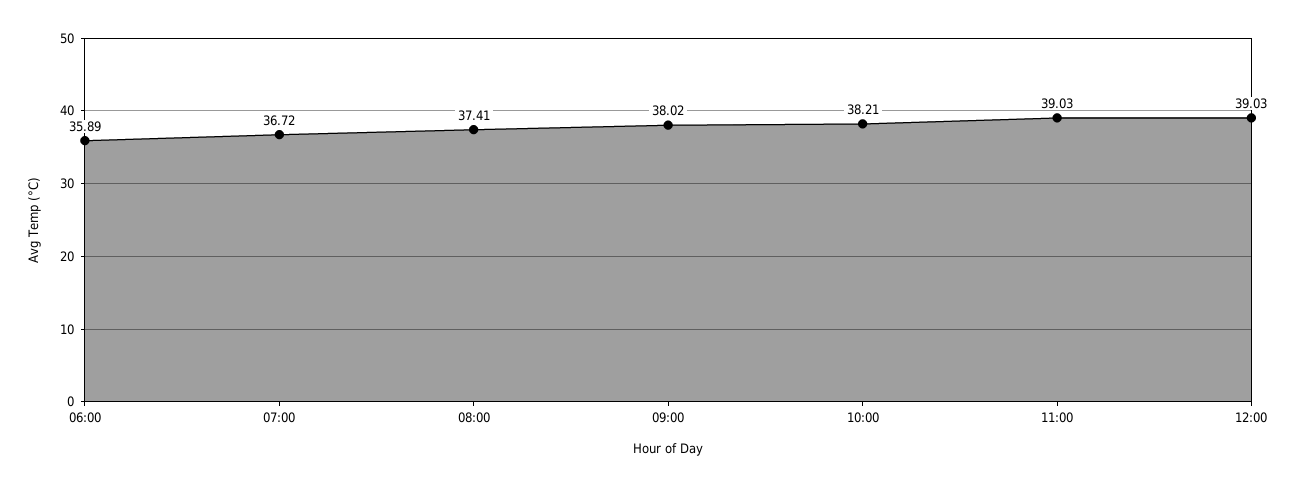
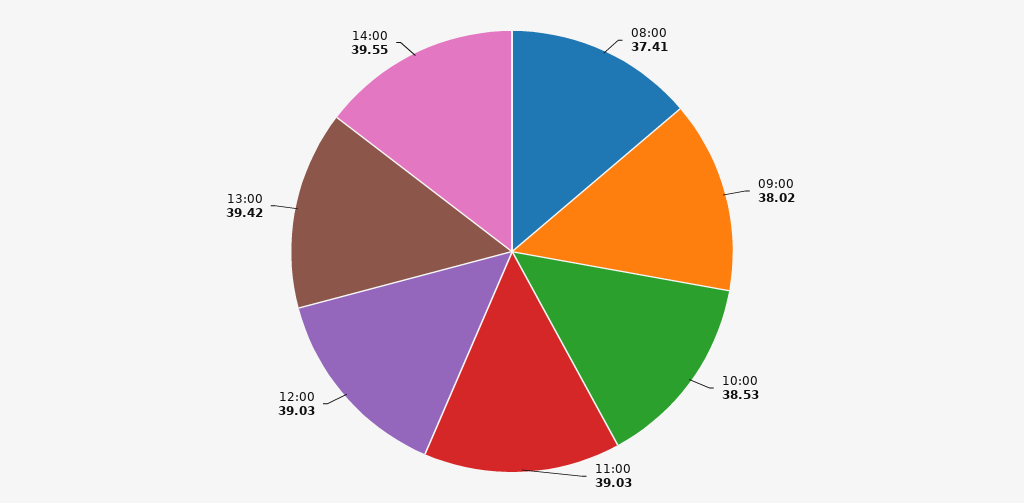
06:00: 35.89 -> none
07:00: 36.72 -> none
10:00: 38.21 -> 38.53
13:00: none -> 39.42
14:00: none -> 39.55

